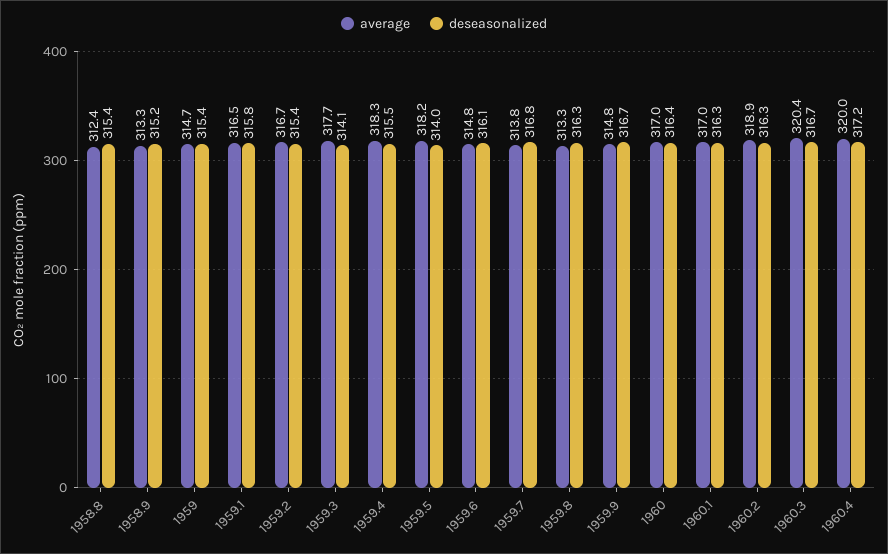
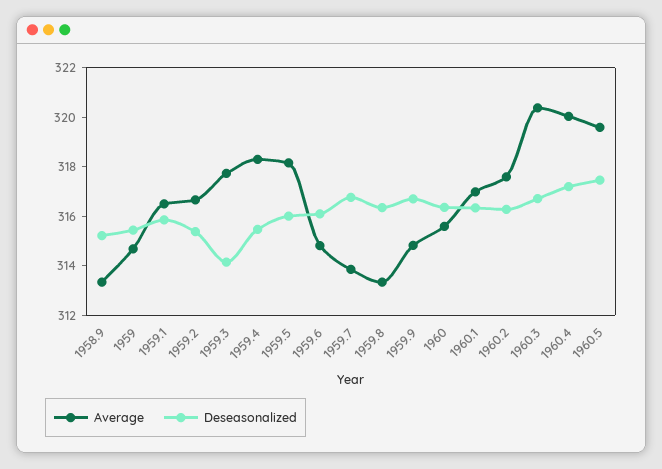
average, 1958.8: 312.4 -> none
deseasonalized, 1958.8: 315.4 -> none
deseasonalized, 1959.5: 314 -> 316
average, 1960: 317 -> 315.5
average, 1960.2: 318.9 -> 317.5
average, 1960.5: none -> 319.5
deseasonalized, 1960.5: none -> 317.5

